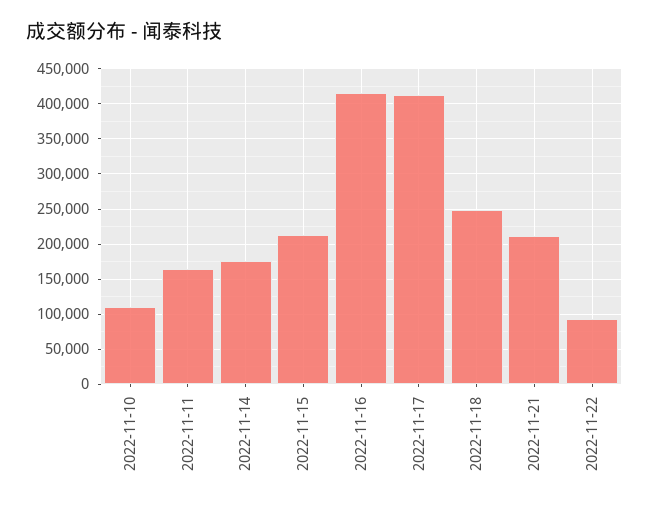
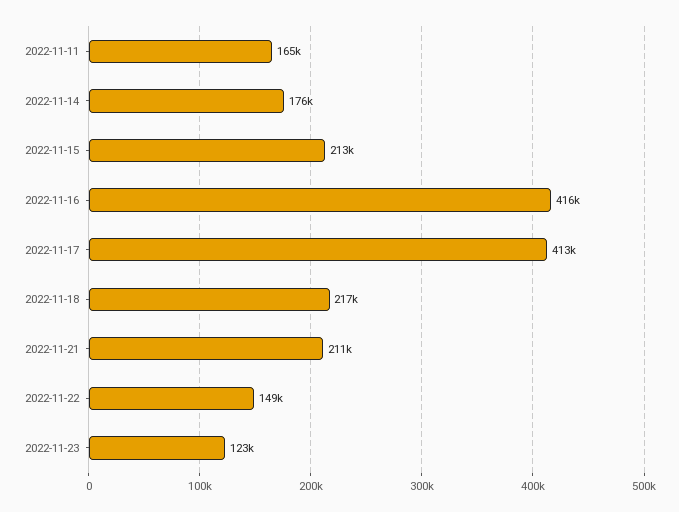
2022-11-10: 110000 -> none
2022-11-18: 250000 -> 217000
2022-11-22: 90000 -> 149000
2022-11-23: none -> 123000

